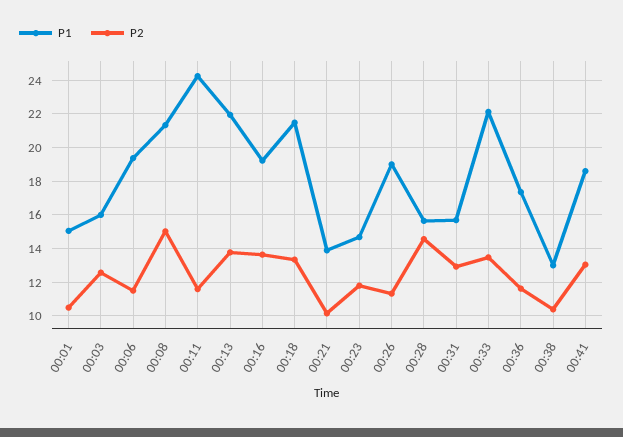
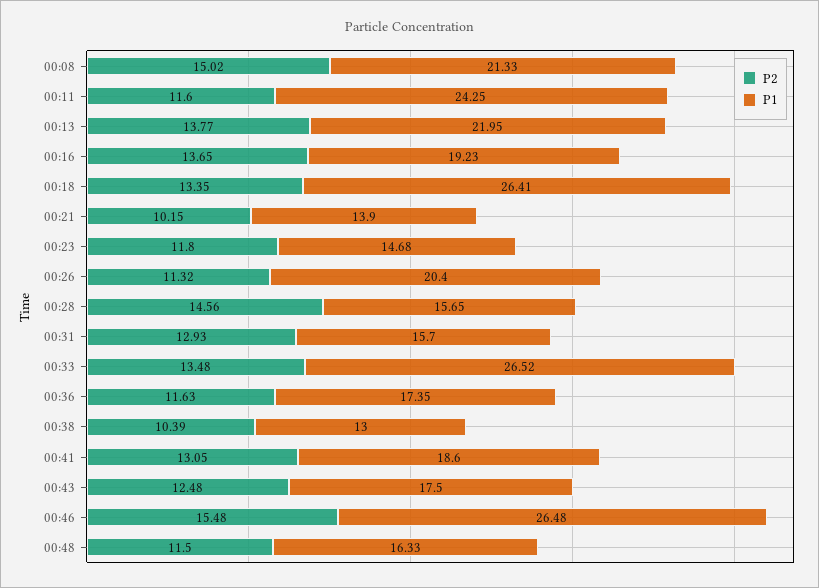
P1, 00:01: 15 -> none
P2, 00:01: 10.5 -> none
P1, 00:03: 16 -> none
P2, 00:03: 12.5 -> none
P1, 00:06: 19.5 -> none
P2, 00:06: 11.5 -> none
P1, 00:18: 21.5 -> 26.41
P1, 00:26: 19 -> 20.4
P1, 00:33: 22 -> 26.52
P2, 00:43: none -> 12.48
P1, 00:43: none -> 17.5
P2, 00:46: none -> 15.48
P1, 00:46: none -> 26.48
P2, 00:48: none -> 11.5
P1, 00:48: none -> 16.33

